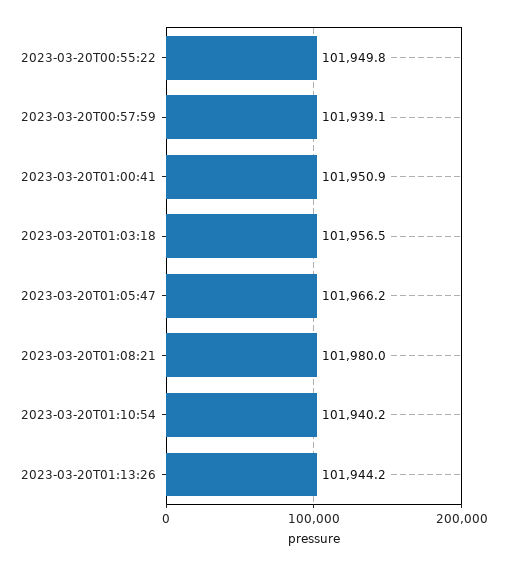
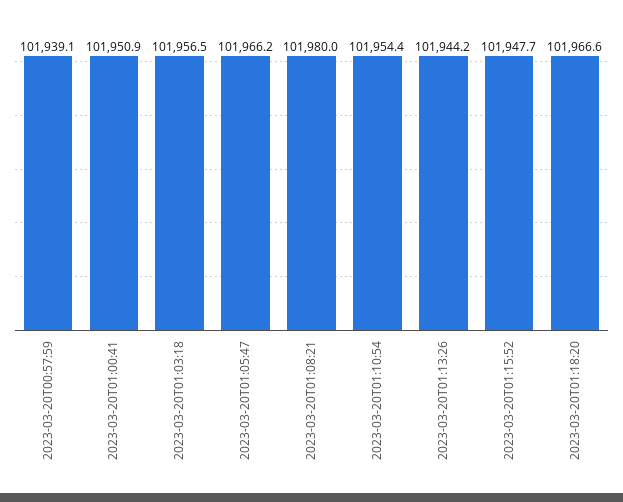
2023-03-20T00:55:22: 101949.8 -> none
2023-03-20T01:10:54: 101940.2 -> 101954.4
2023-03-20T01:15:52: none -> 101947.7
2023-03-20T01:18:20: none -> 101966.6

